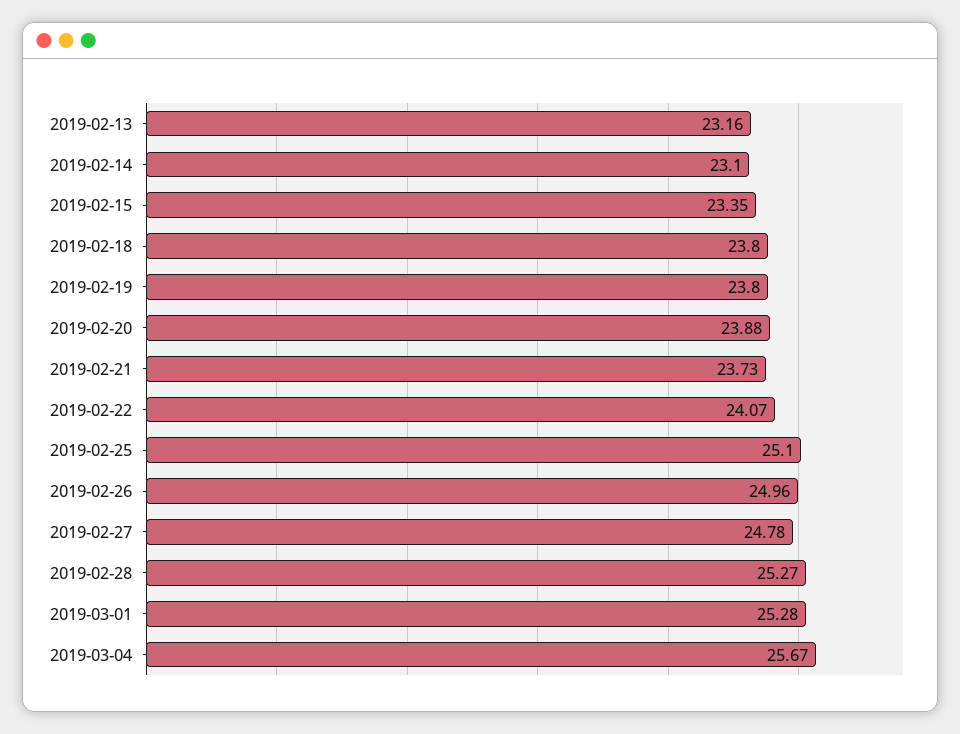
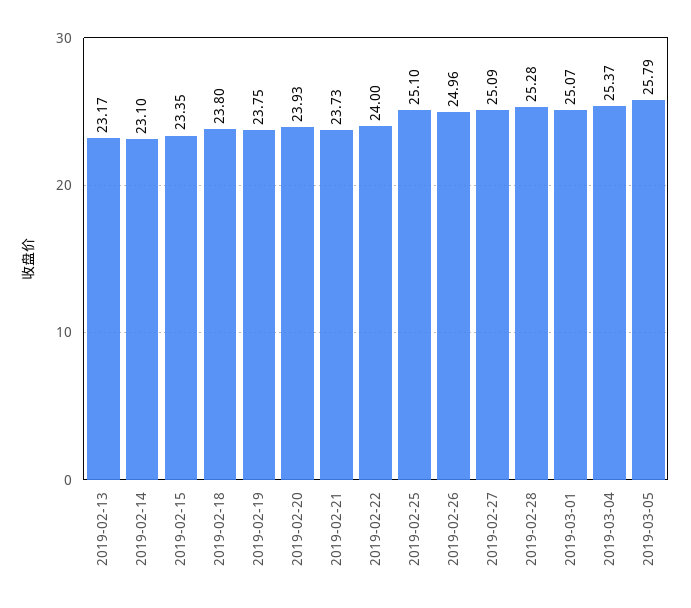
2019-02-13: 23.16 -> 23.17
2019-02-19: 23.8 -> 23.75
2019-02-20: 23.88 -> 23.93
2019-02-22: 24.07 -> 24
2019-02-27: 24.78 -> 25.09
2019-02-28: 25.27 -> 25.28
2019-03-01: 25.28 -> 25.07
2019-03-04: 25.67 -> 25.37
2019-03-05: none -> 25.79

